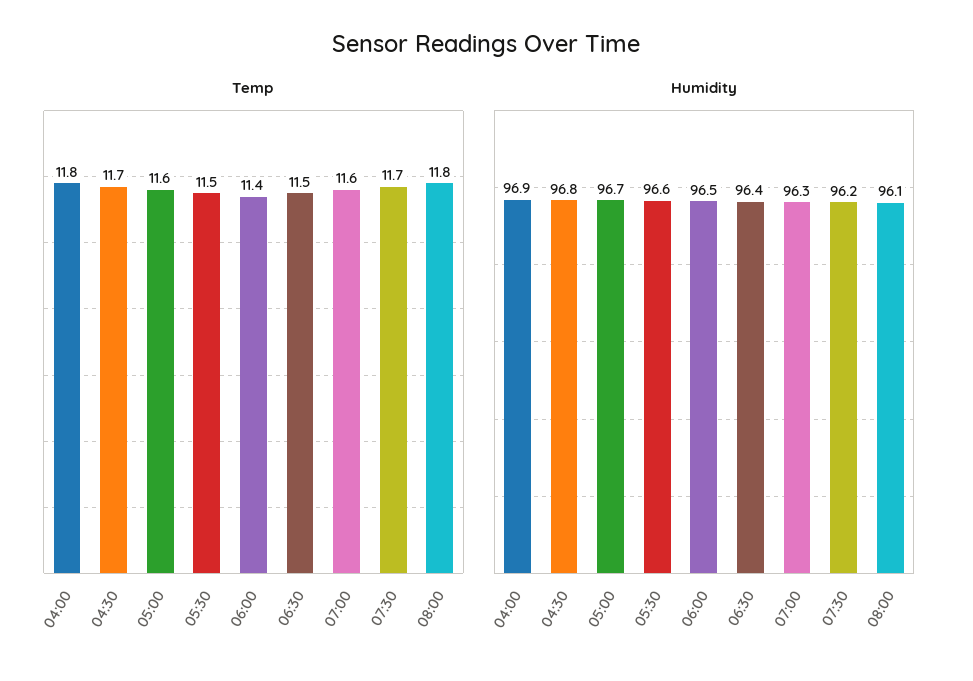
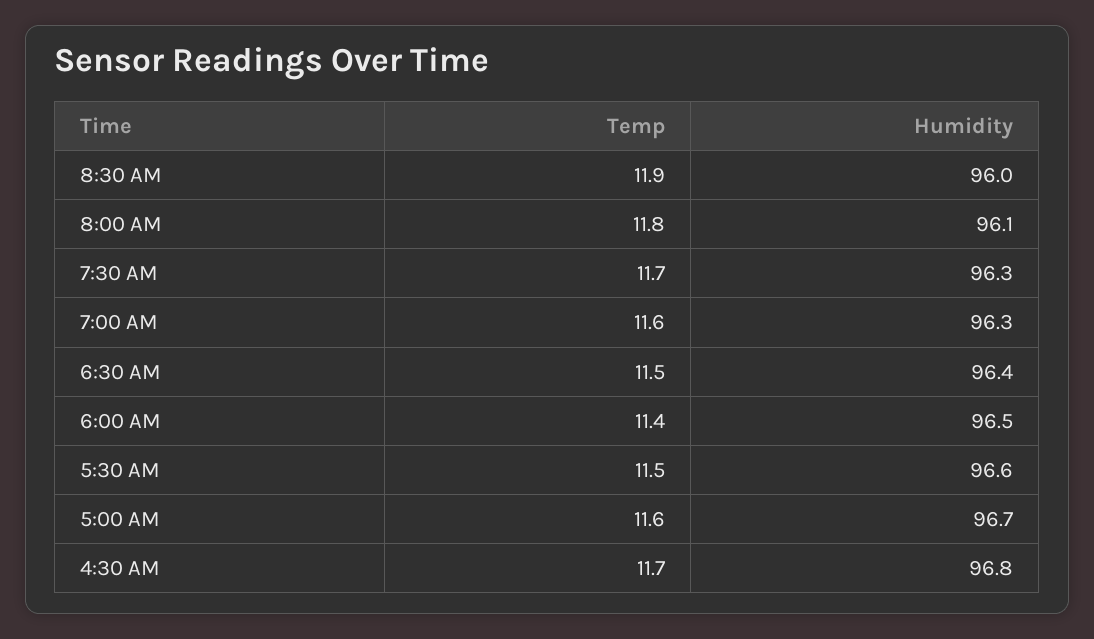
Temp, 04:00: 11.8 -> none
Humidity, 04:00: 96.9 -> none
Humidity, 07:30: 96.2 -> 96.3
Temp, 8:30 AM: none -> 11.9
Humidity, 8:30 AM: none -> 96

